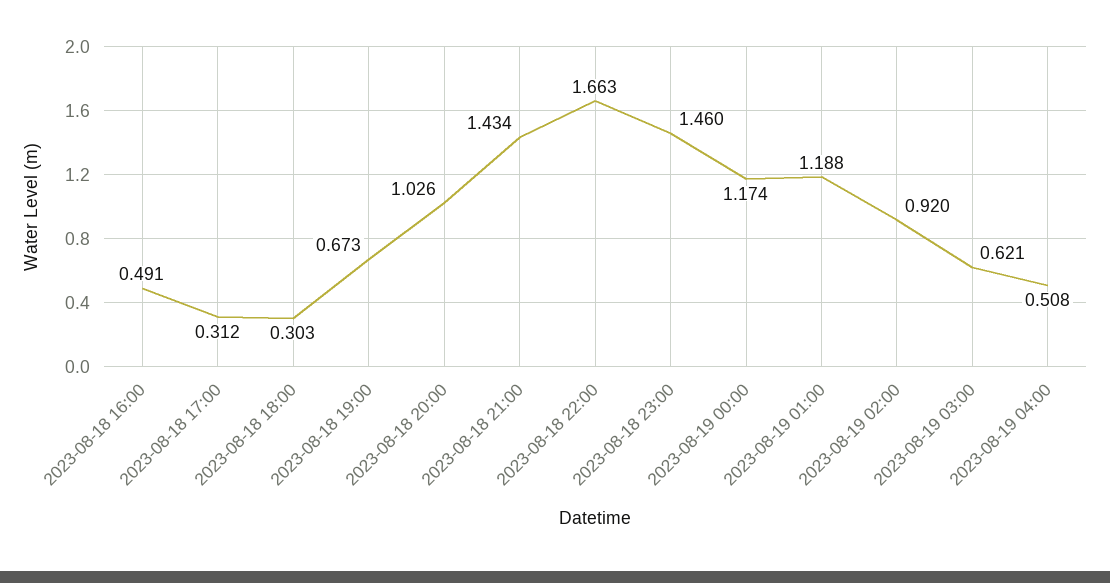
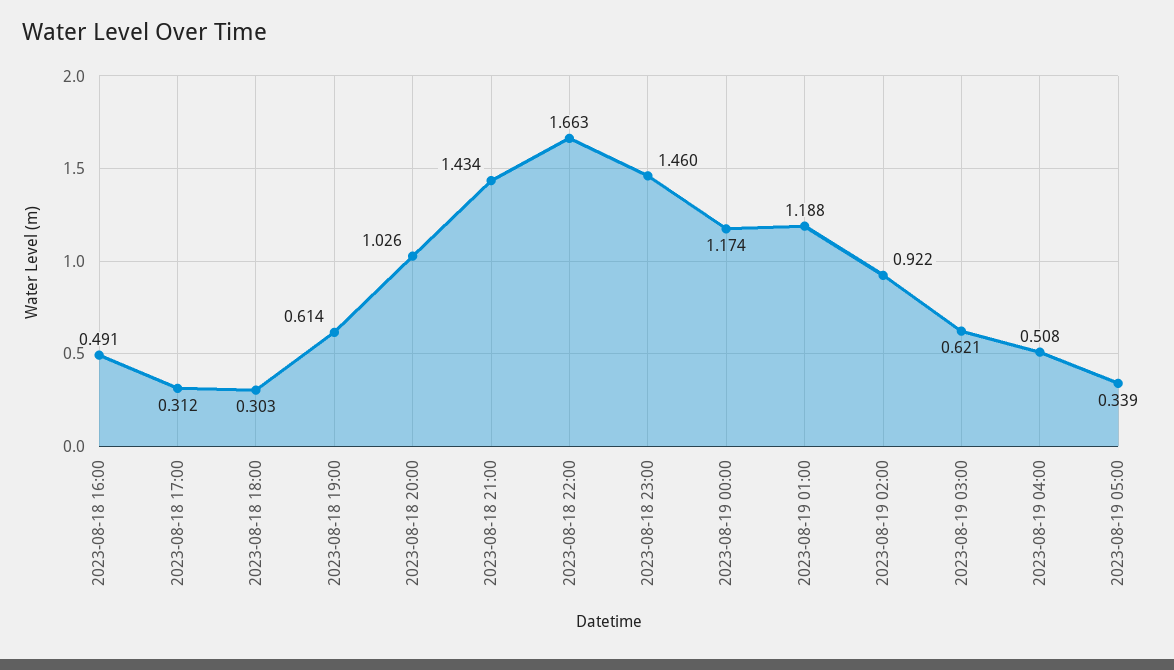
2023-08-18 19:00: 0.673 -> 0.614
2023-08-19 02:00: 0.92 -> 0.922
2023-08-19 05:00: none -> 0.339

